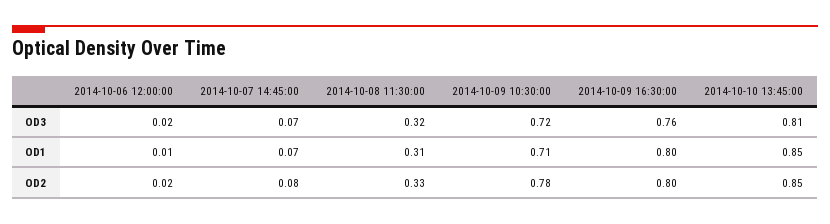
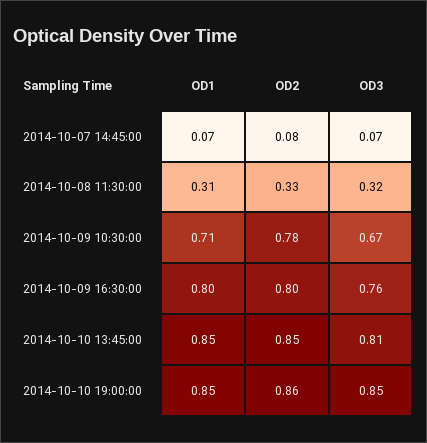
2014-10-06 12:00:00, OD3: 0.02 -> none
2014-10-09 10:30:00, OD3: 0.72 -> 0.67
2014-10-06 12:00:00, OD1: 0.01 -> none
2014-10-06 12:00:00, OD2: 0.02 -> none
2014-10-10 19:00:00, OD1: none -> 0.85
2014-10-10 19:00:00, OD2: none -> 0.86
2014-10-10 19:00:00, OD3: none -> 0.85

